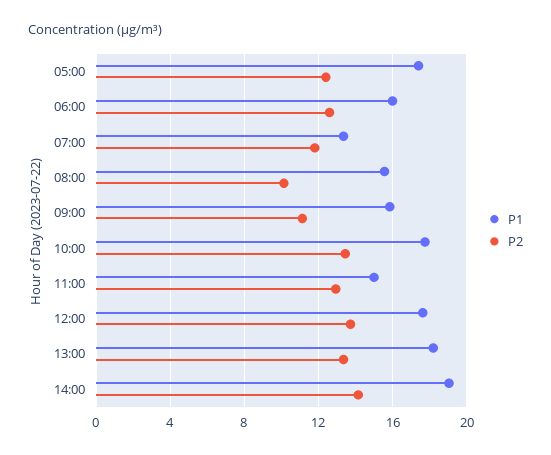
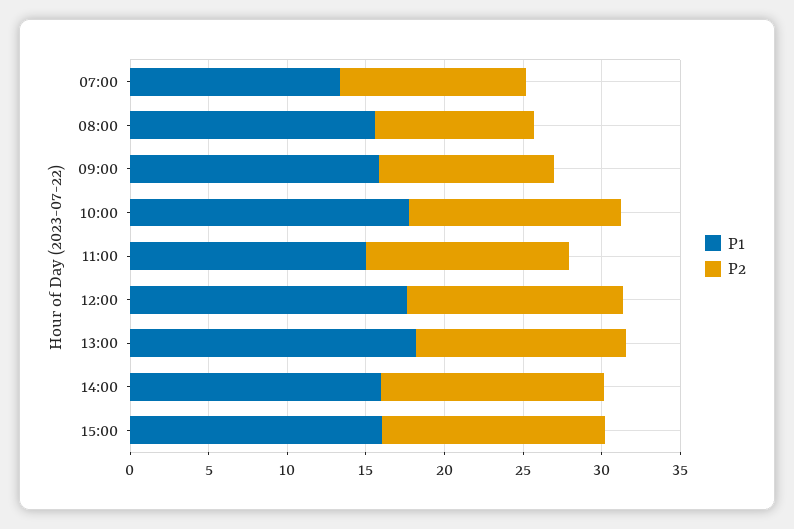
P1, 05:00: 17.5 -> none
P2, 05:00: 12.5 -> none
P1, 06:00: 16 -> none
P2, 06:00: 12.5 -> none
P1, 14:00: 19 -> 16
P1, 15:00: none -> 16
P2, 15:00: none -> 14

